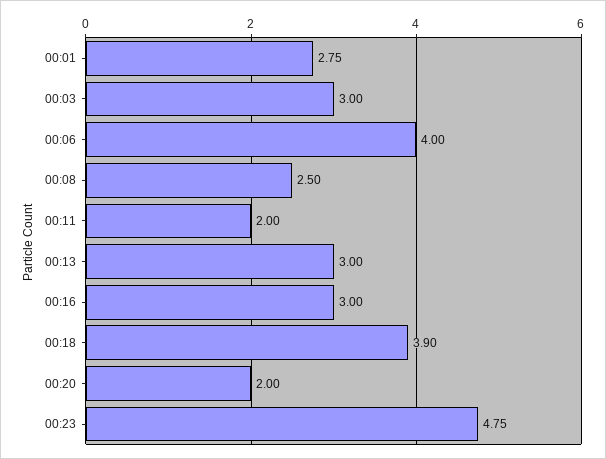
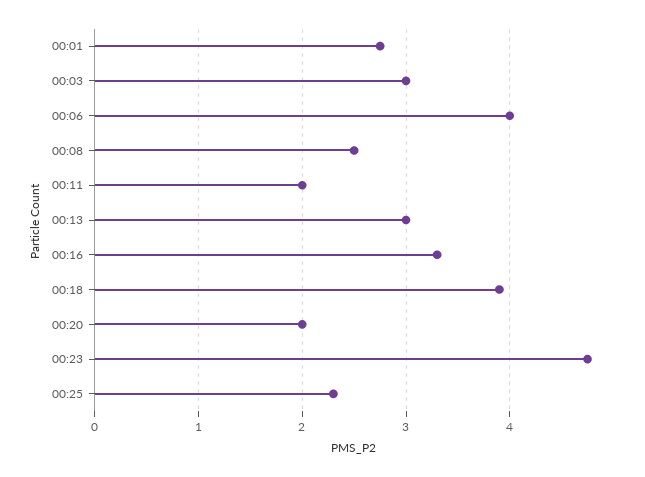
00:16: 3 -> 3.3
00:25: none -> 2.3

